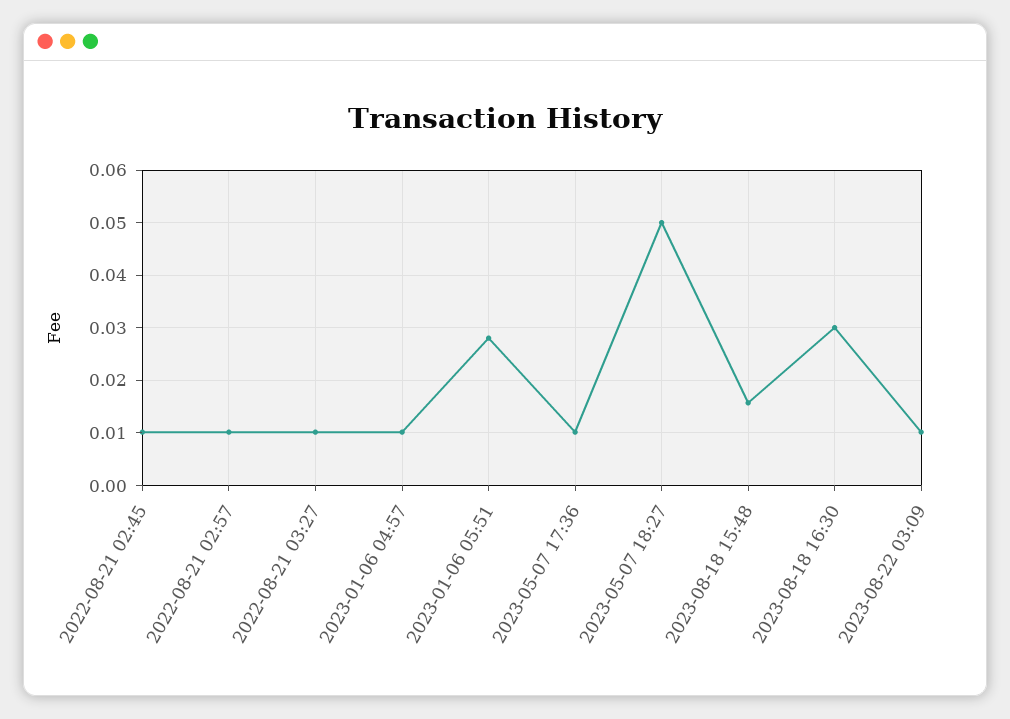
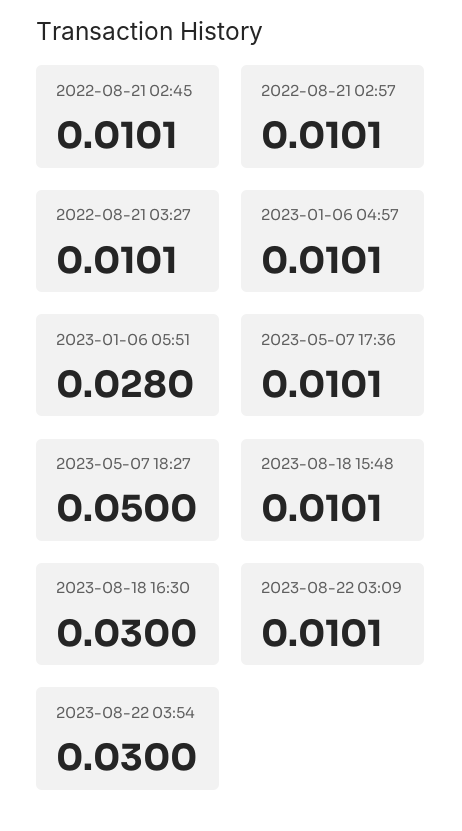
2023-08-18 15:48: 0.016 -> 0.0101
2023-08-22 03:54: none -> 0.03

